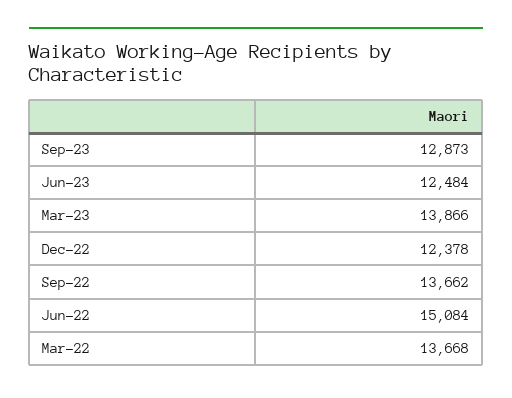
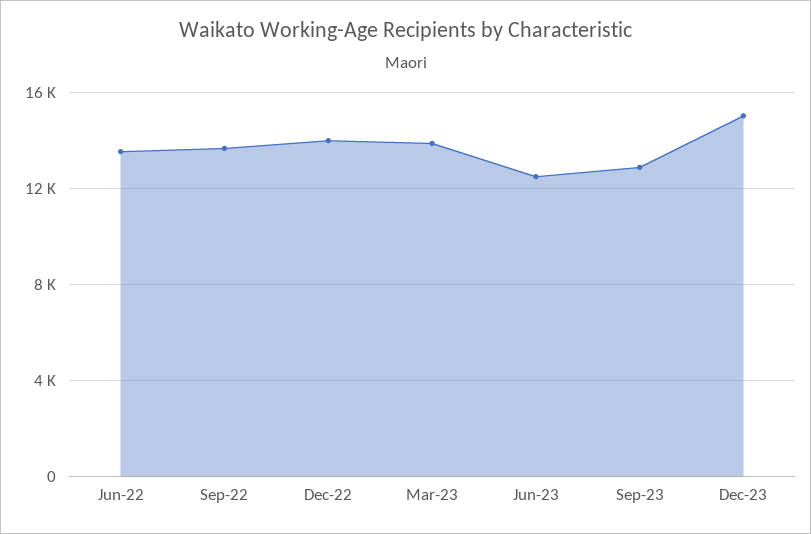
Dec-22: 12378 -> 14000
Jun-22: 15084 -> 13500
Mar-22: 13668 -> none
Dec-23: none -> 15000

